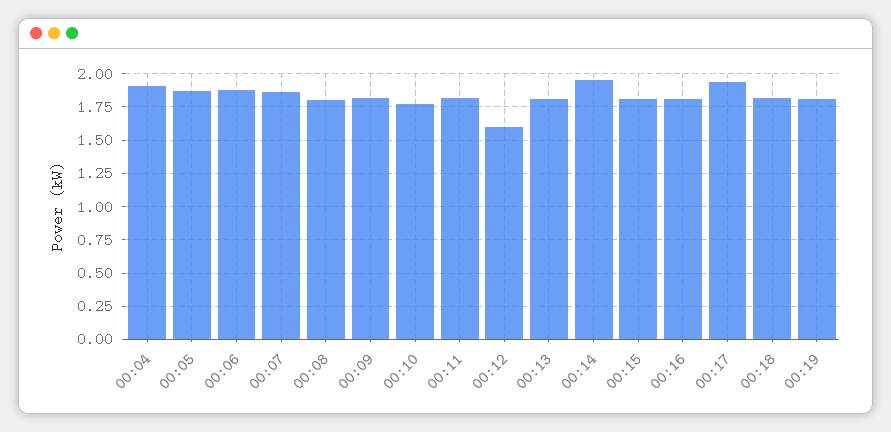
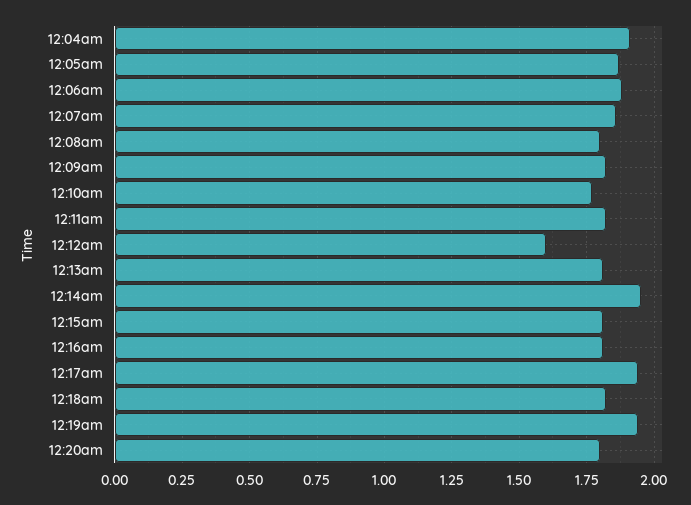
00:19: 1.8 -> 1.95
12:20am: none -> 1.8

